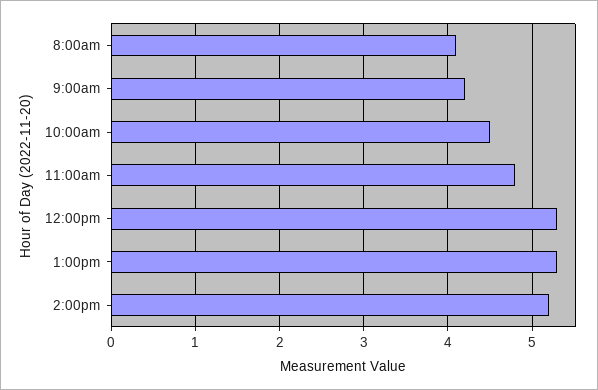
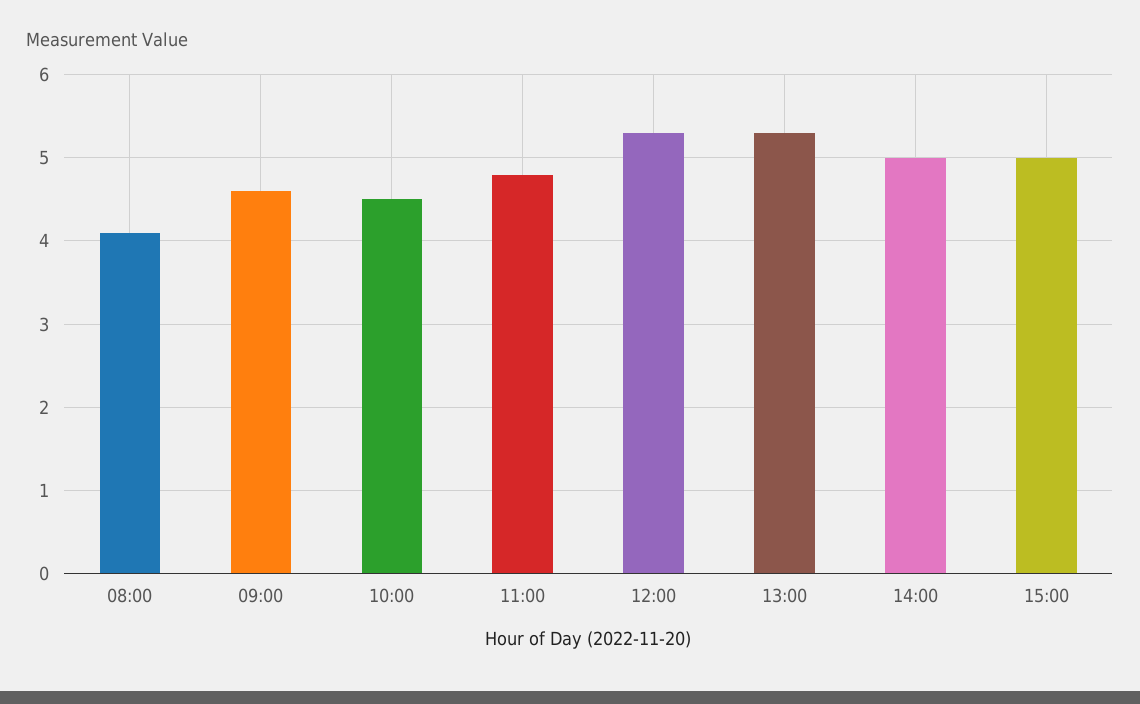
9:00am: 4.2 -> 4.6
2:00pm: 5.2 -> 5
15:00: none -> 5

